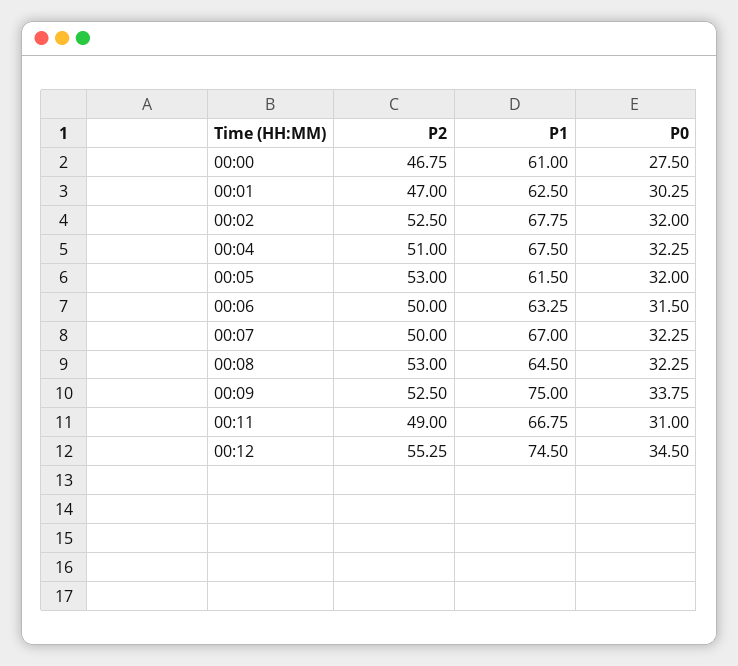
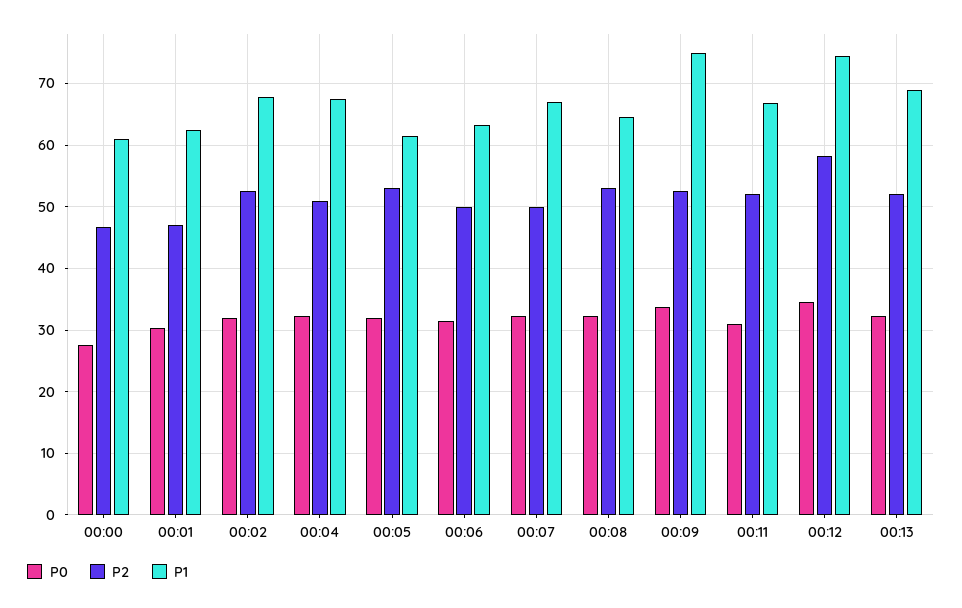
P2, 00:11: 49 -> 52
P2, 00:12: 55.25 -> 58
P0, 00:13: none -> 32
P2, 00:13: none -> 52
P1, 00:13: none -> 69

